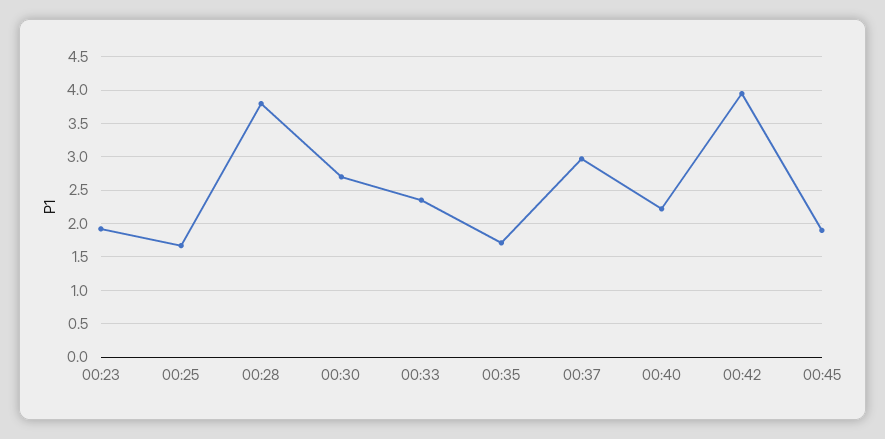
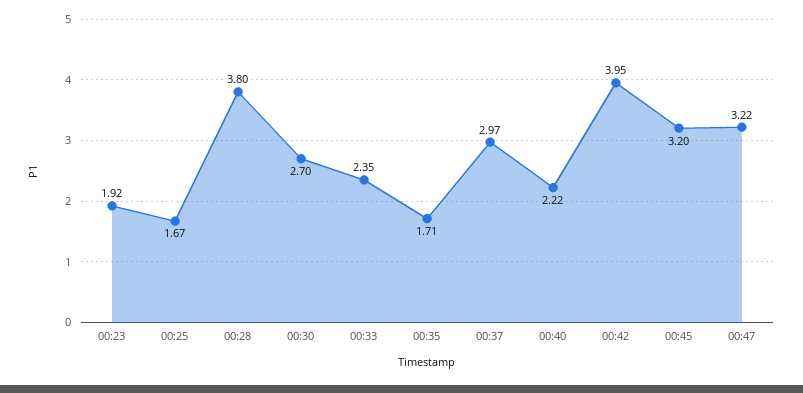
00:45: 1.9 -> 3.2
00:47: none -> 3.22

